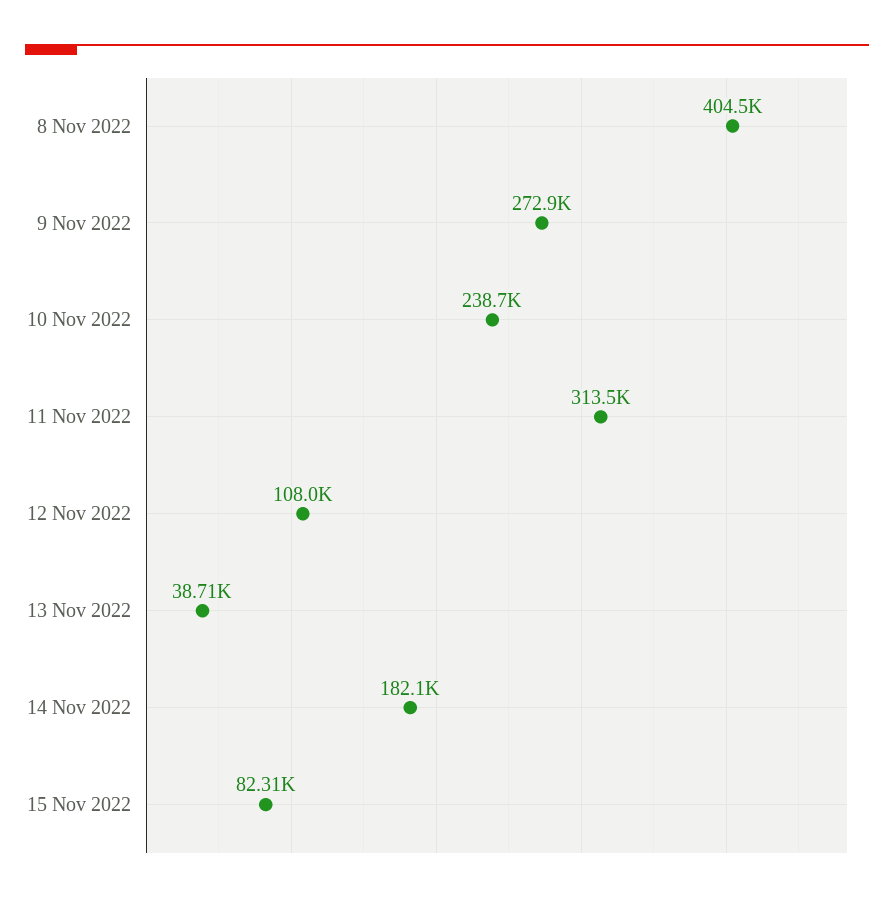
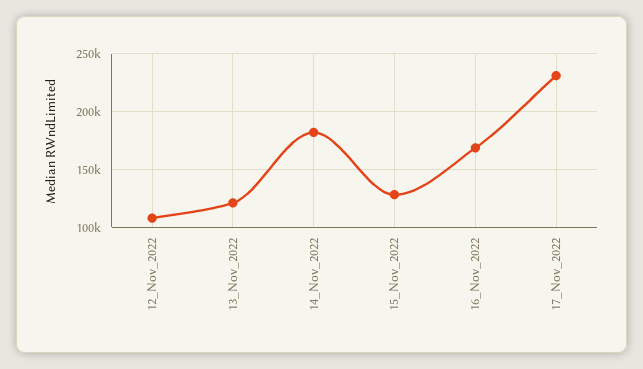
8 Nov 2022: 404500 -> none
9 Nov 2022: 272900 -> none
10 Nov 2022: 238700 -> none
11 Nov 2022: 313500 -> none
13 Nov 2022: 38710 -> 120000
15 Nov 2022: 82310 -> 130000
16_Nov_2022: none -> 170000
17_Nov_2022: none -> 230000

